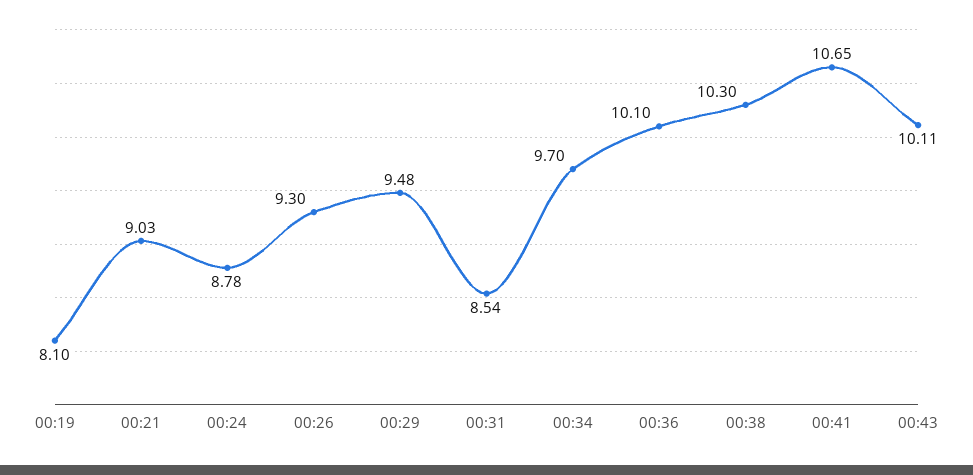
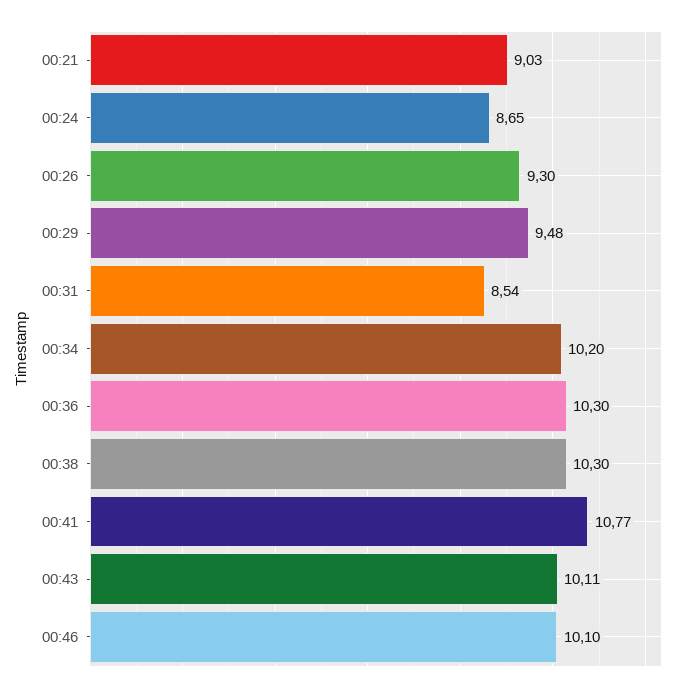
00:19: 8.1 -> none
00:24: 8.78 -> 8.65
00:34: 9.7 -> 10.2
00:36: 10.1 -> 10.3
00:41: 10.65 -> 10.77
00:46: none -> 10.1

